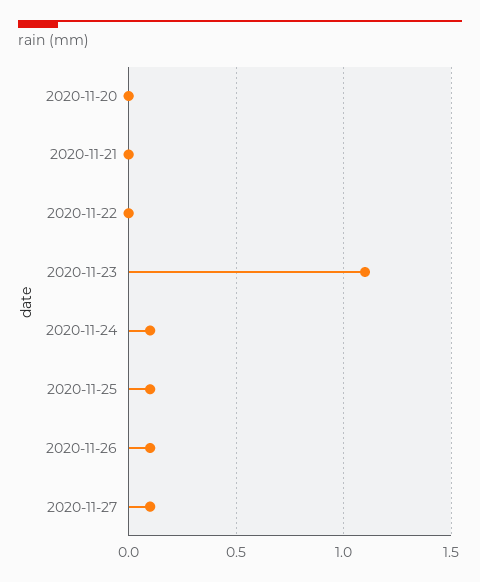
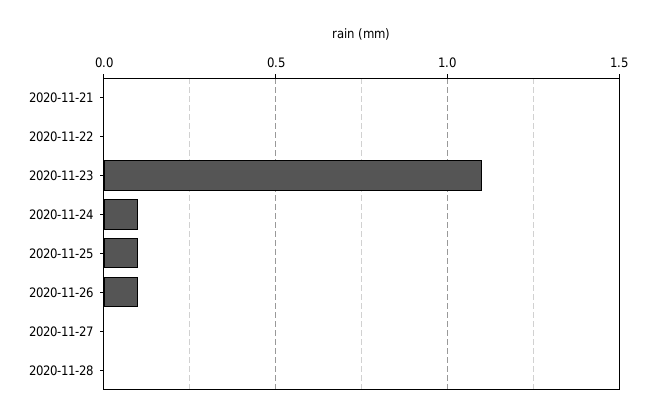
2020-11-20: 0 -> none
2020-11-27: 0.1 -> 0
2020-11-28: none -> 0

